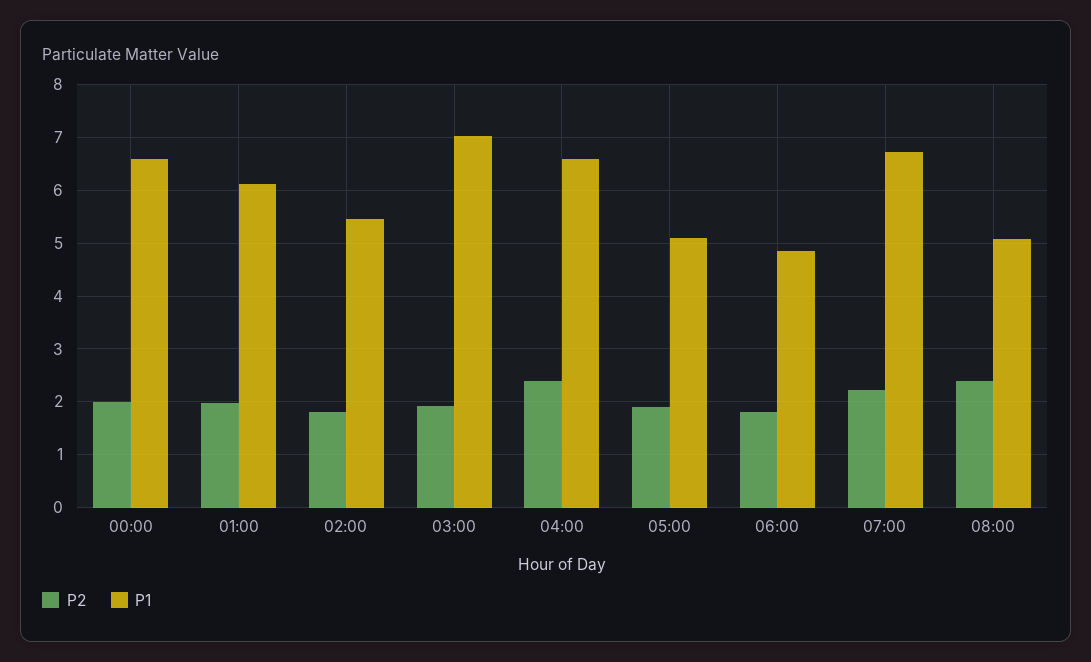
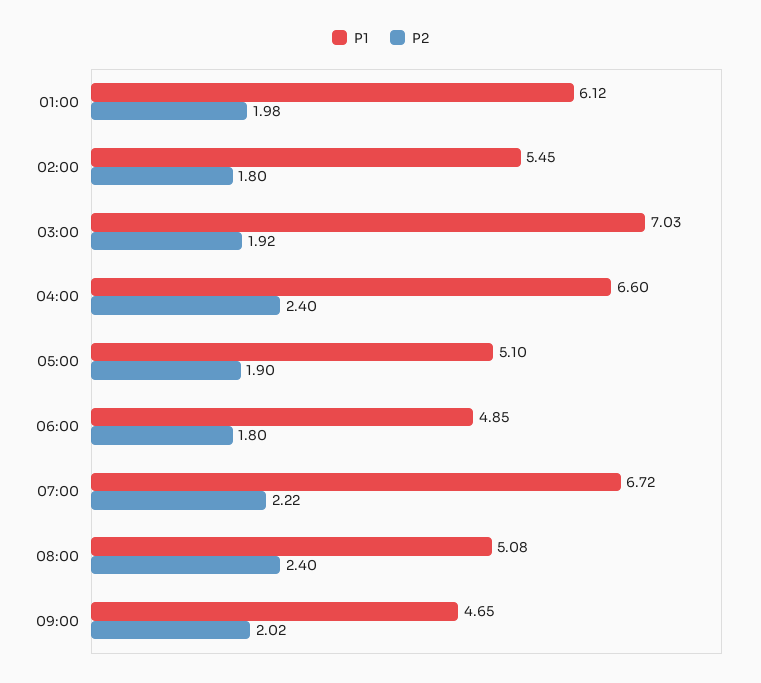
P2, 00:00: 2 -> none
P1, 00:00: 6.6 -> none
P1, 09:00: none -> 4.65
P2, 09:00: none -> 2.02

